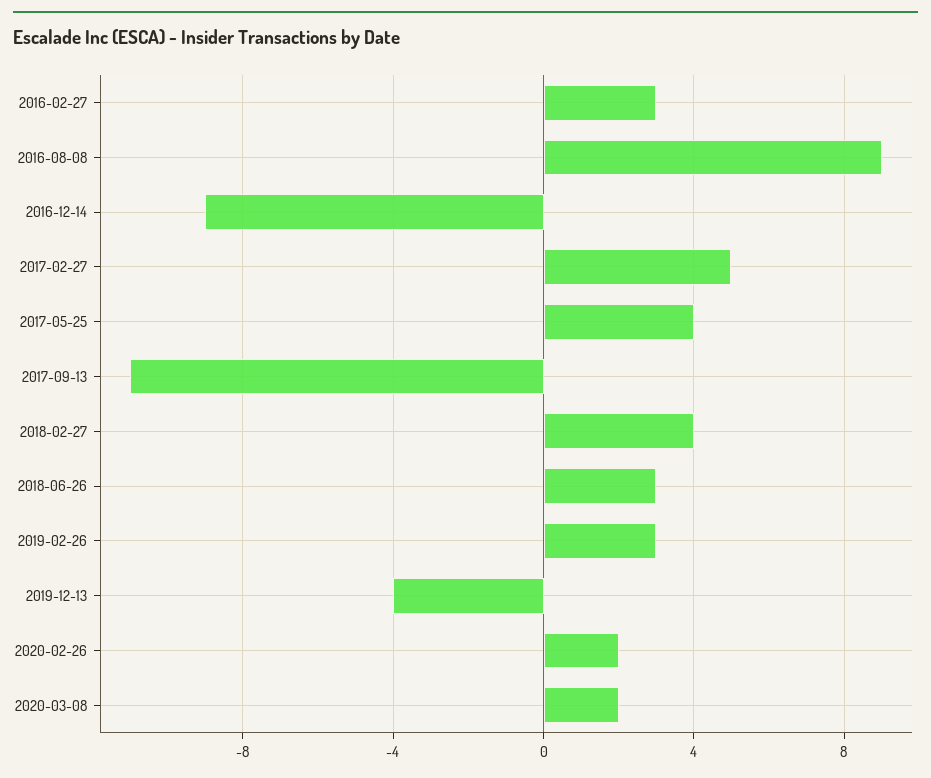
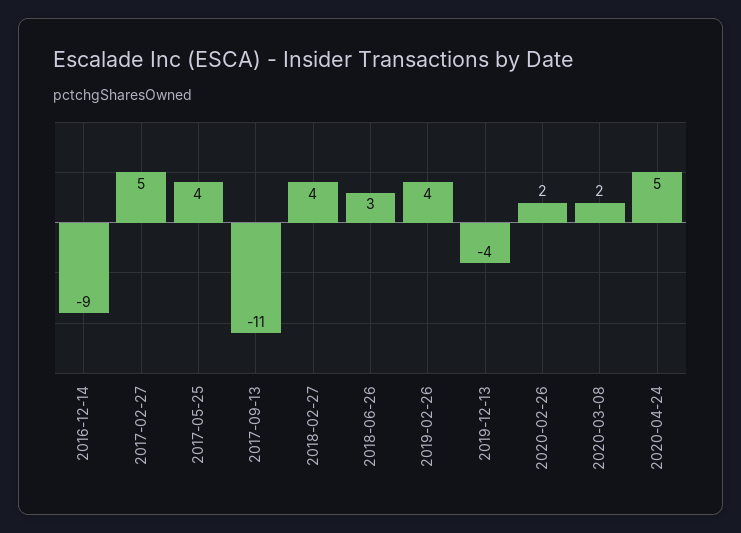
2016-02-27: 3 -> none
2016-08-08: 9 -> none
2019-02-26: 3 -> 4
2020-04-24: none -> 5

